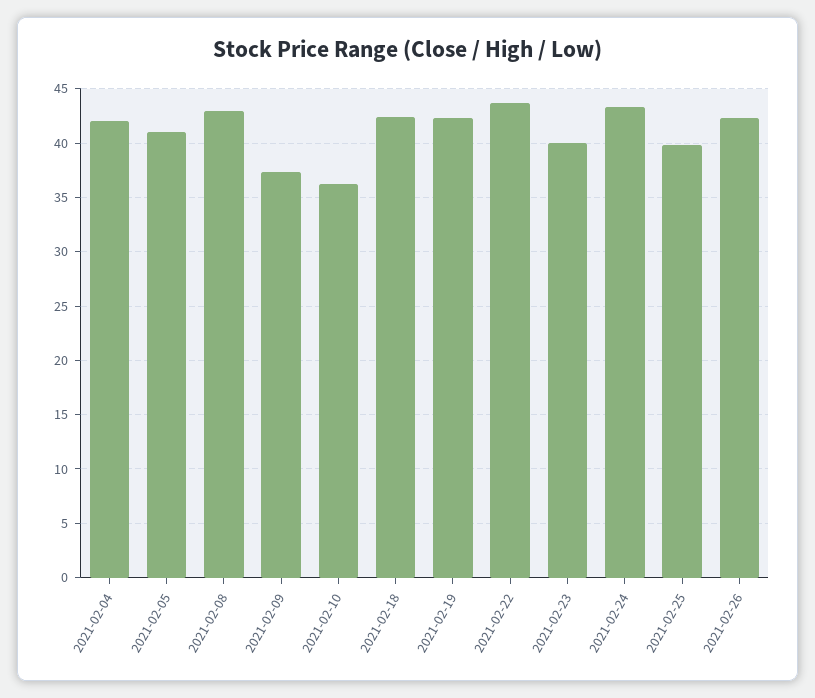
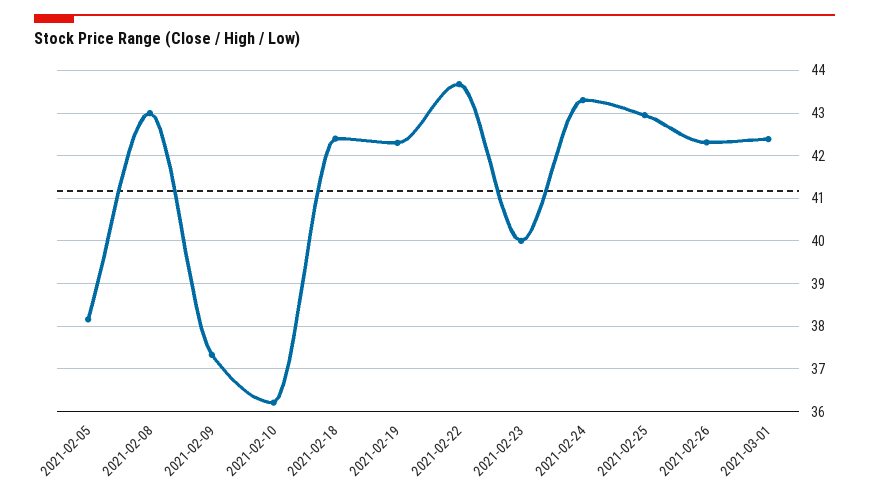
2021-02-04: 42 -> none
2021-02-05: 41 -> 38.2
2021-02-25: 40 -> 43
2021-03-01: none -> 42.4

